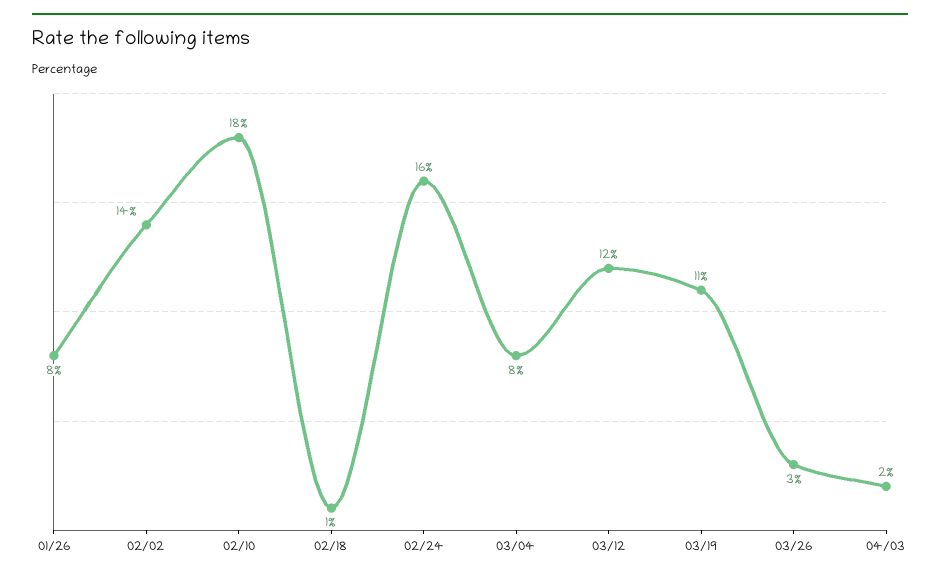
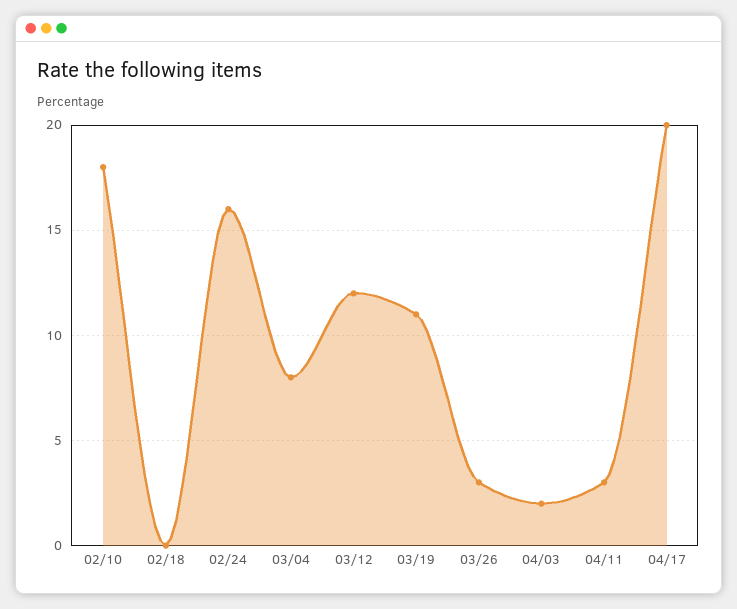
01/26: 8 -> none
02/02: 14 -> none
02/18: 1 -> 0
04/11: none -> 3
04/17: none -> 20

